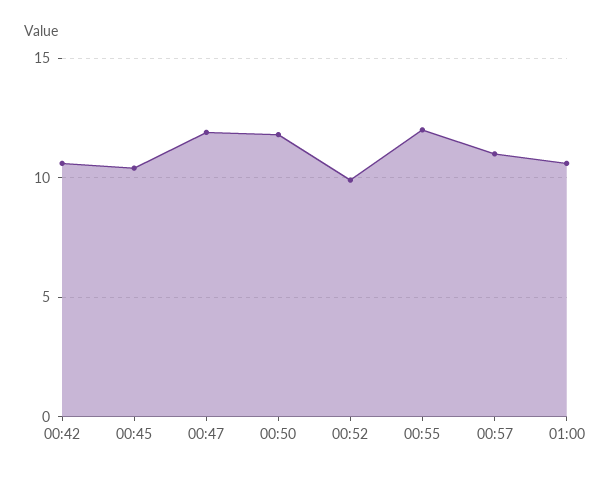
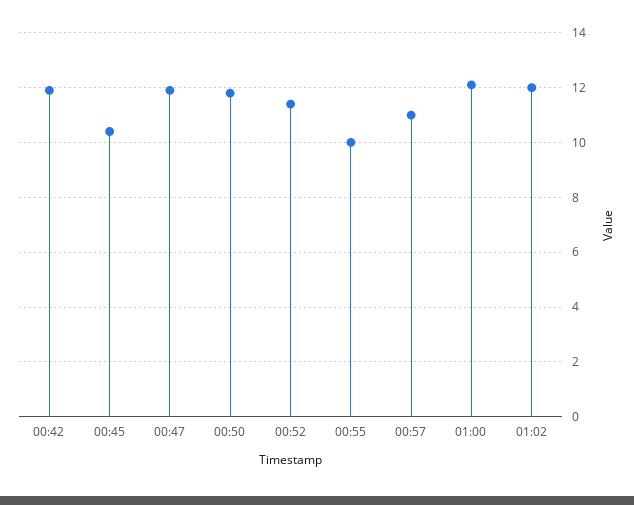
00:42: 10.5 -> 12
00:52: 10 -> 11.5
00:55: 12 -> 10
01:00: 10.5 -> 12
01:02: none -> 12

